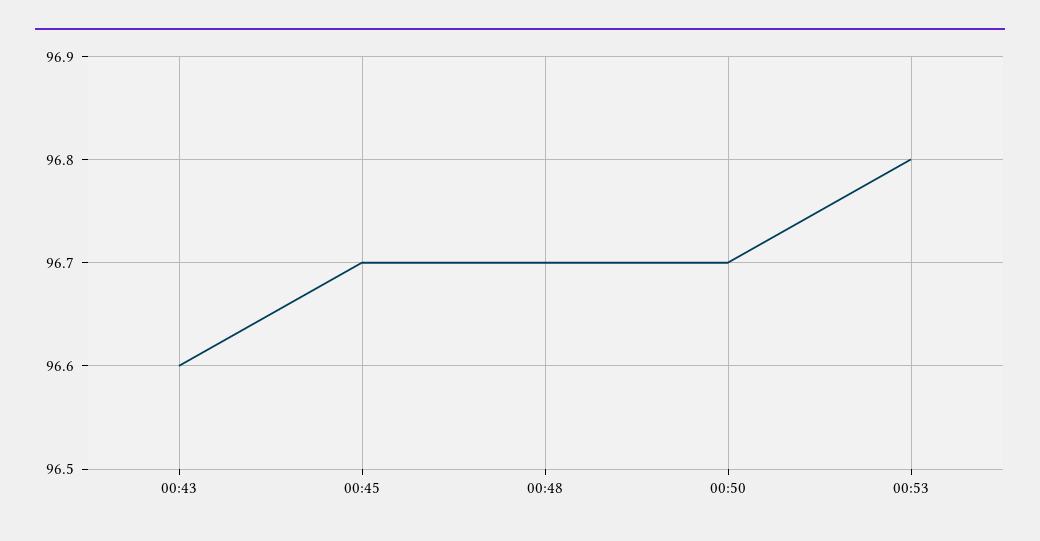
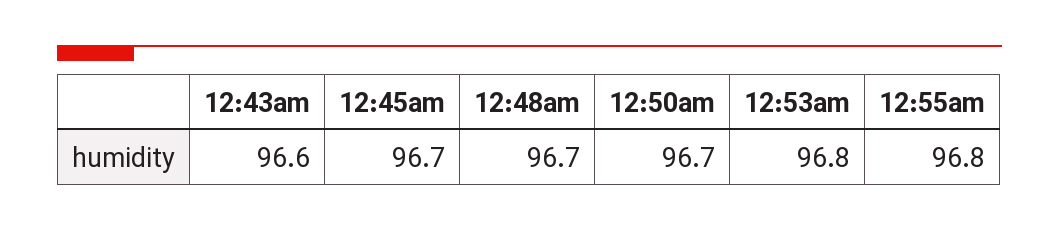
12:55am: none -> 96.8

